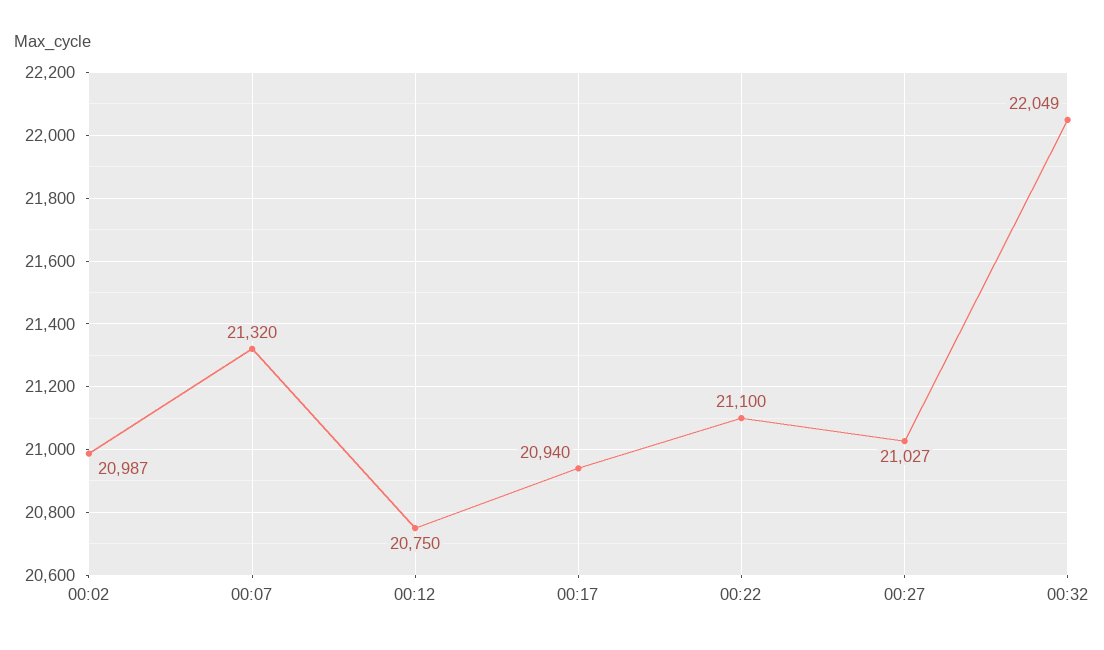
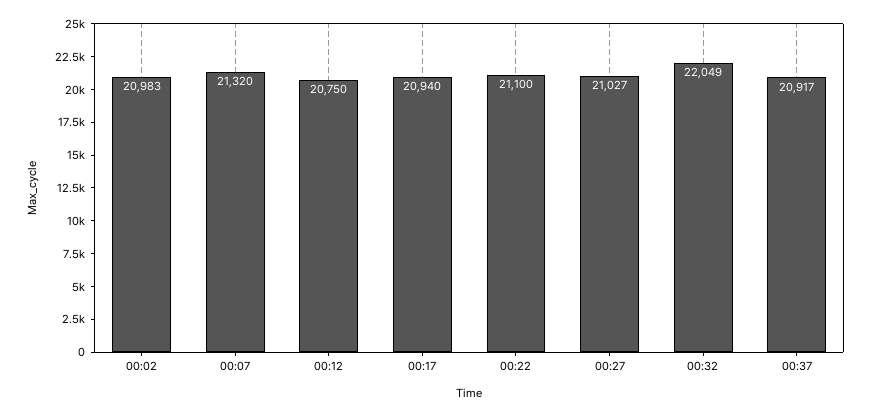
00:02: 20987 -> 20983
00:37: none -> 20917

